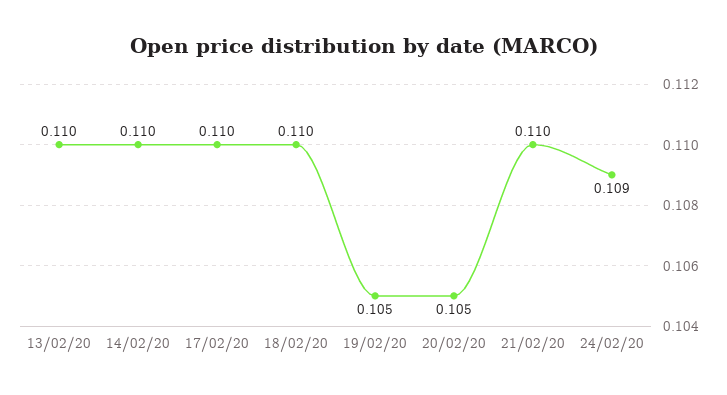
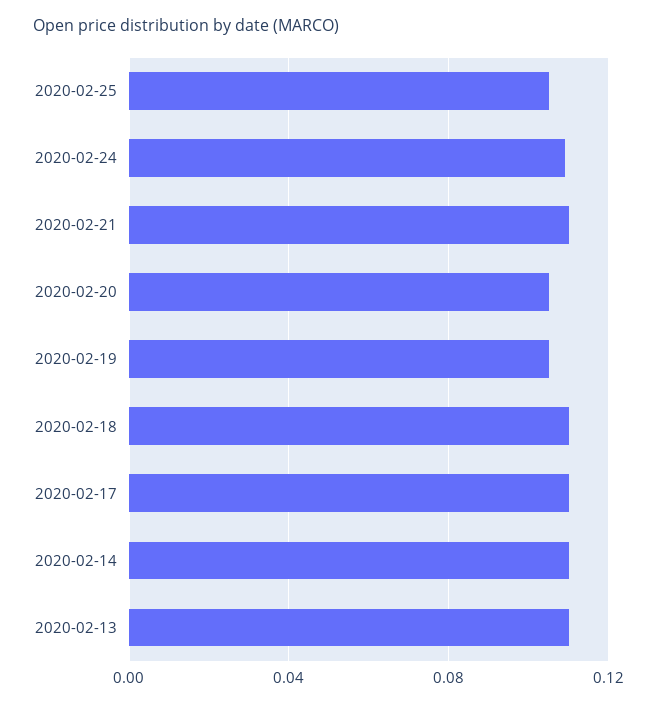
2020-02-25: none -> 0.105

